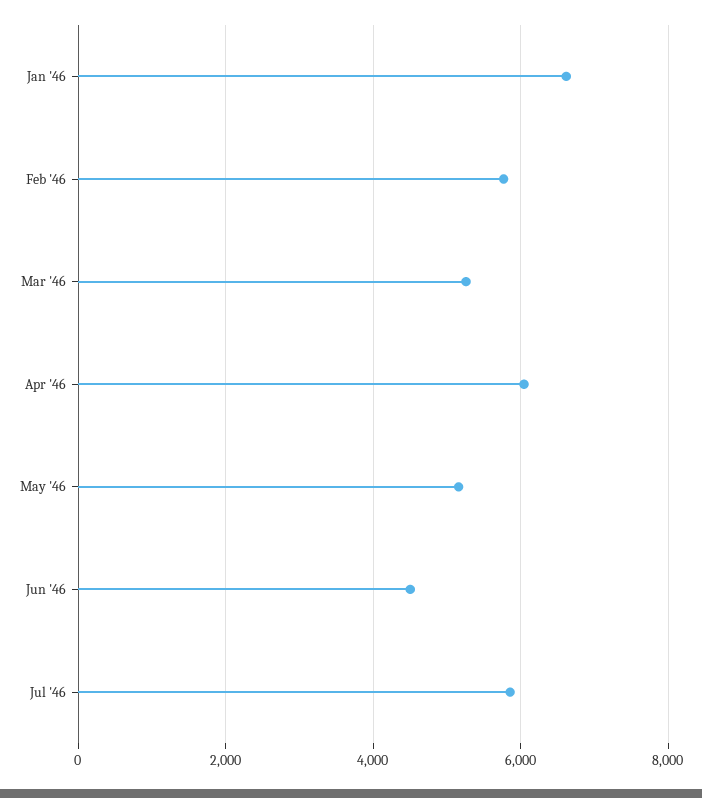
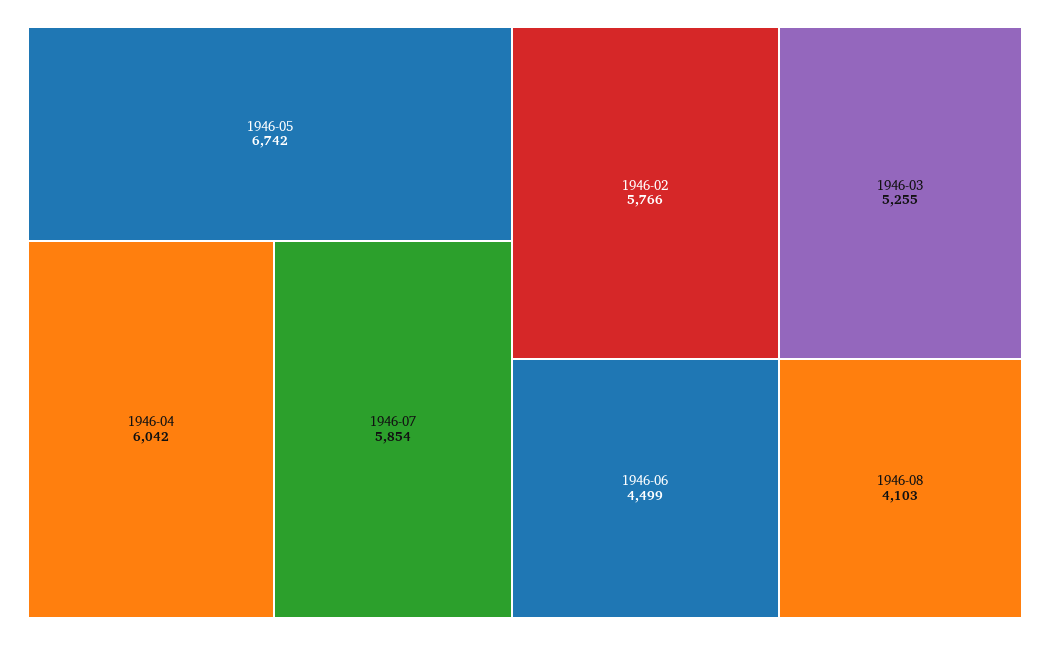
Jan '46: 6600 -> none
May '46: 5200 -> 6742
1946-08: none -> 4103

